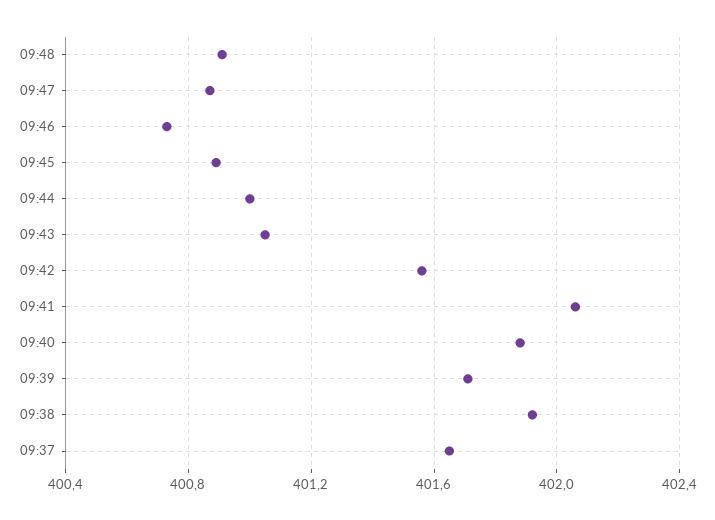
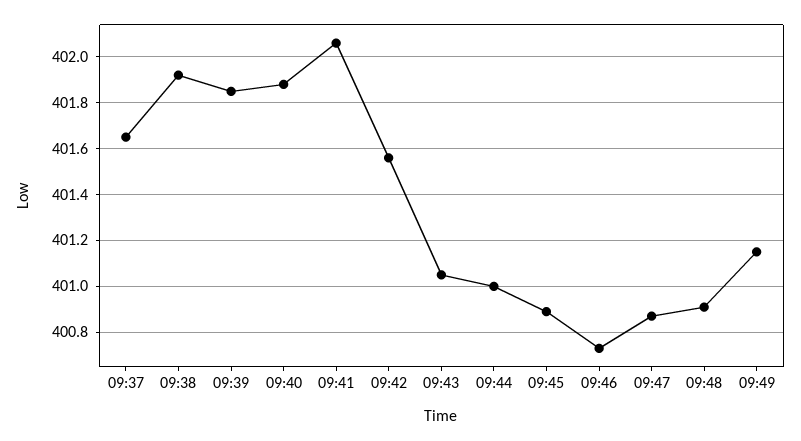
09:39: 401.7 -> 401.85
09:49: none -> 401.15

